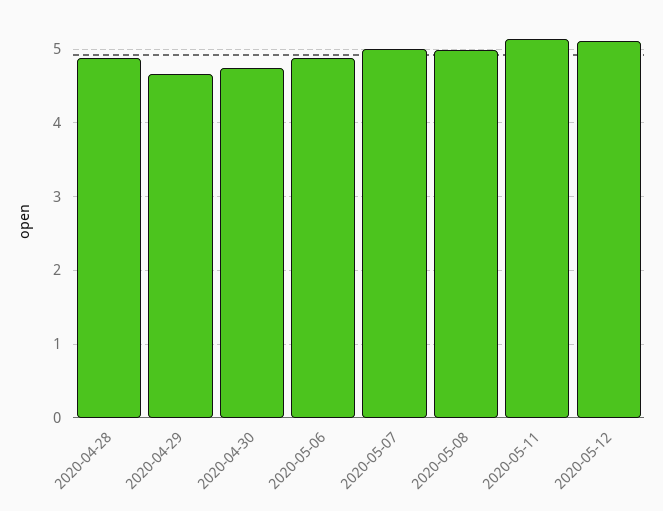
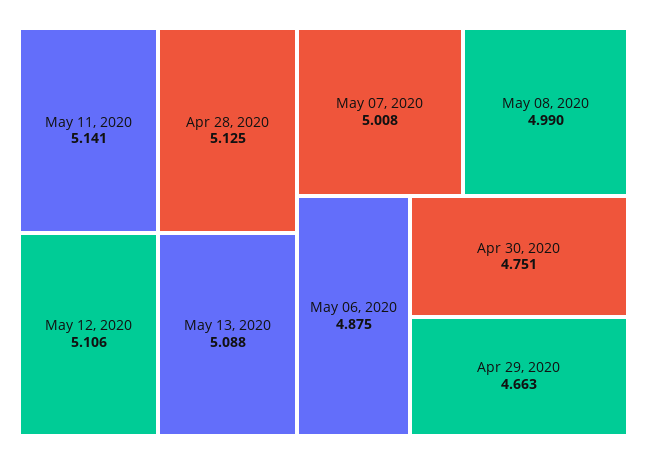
2020-04-28: 4.9 -> 5.125
May 13, 2020: none -> 5.088

